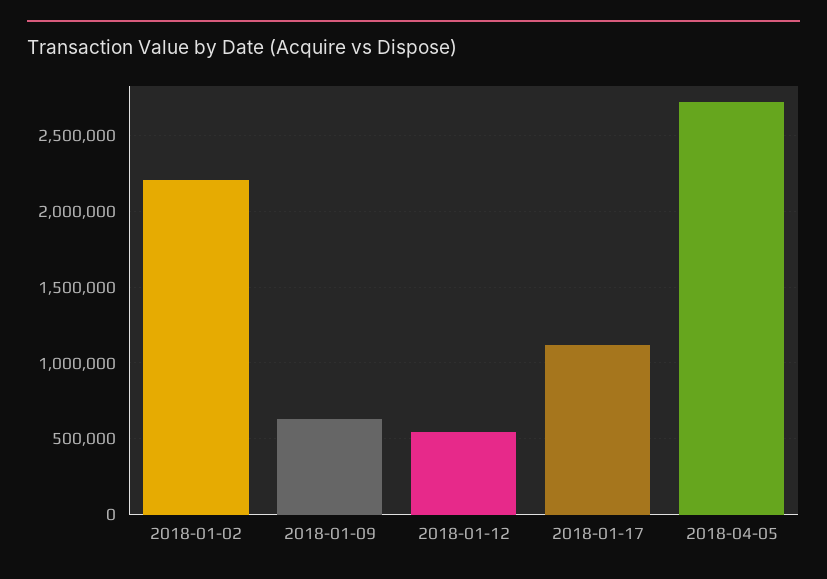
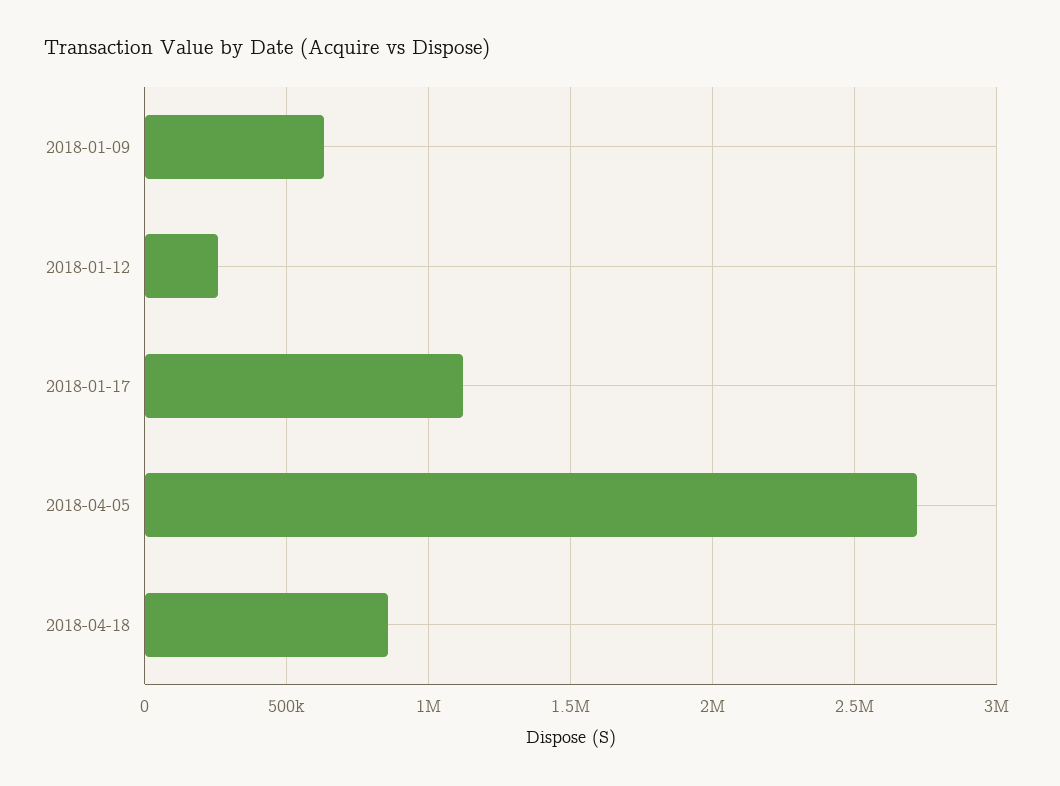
2018-01-02: 2200000 -> none
2018-01-12: 550000 -> 250000
2018-04-18: none -> 850000

